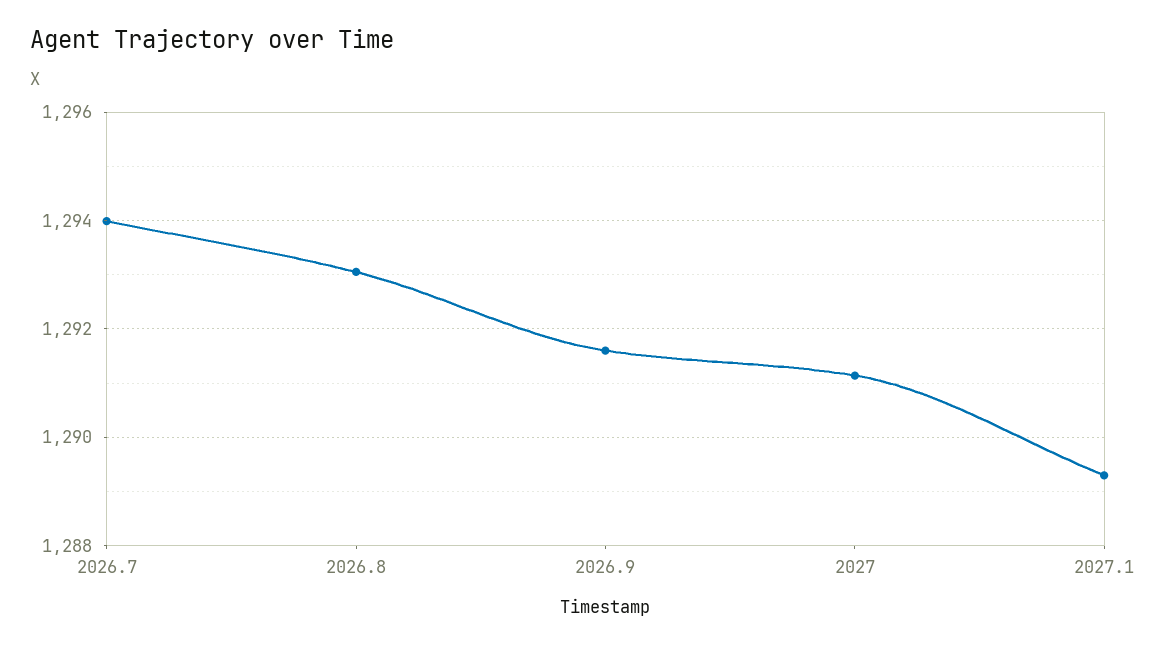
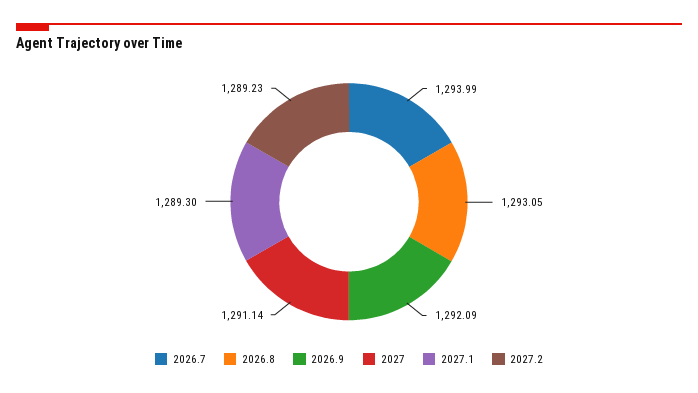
2026.9: 1291.6 -> 1292.09
2027.2: none -> 1289.23

